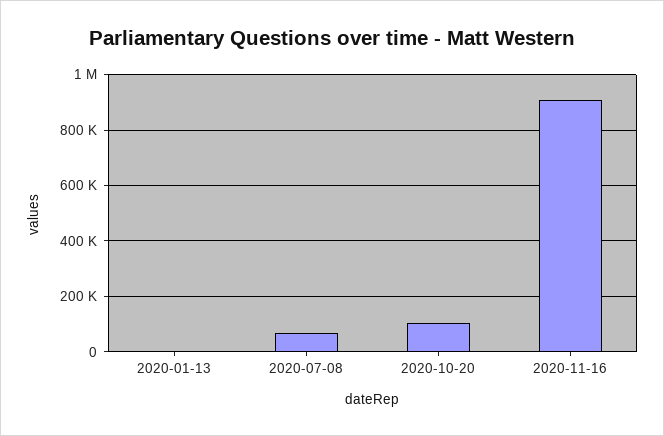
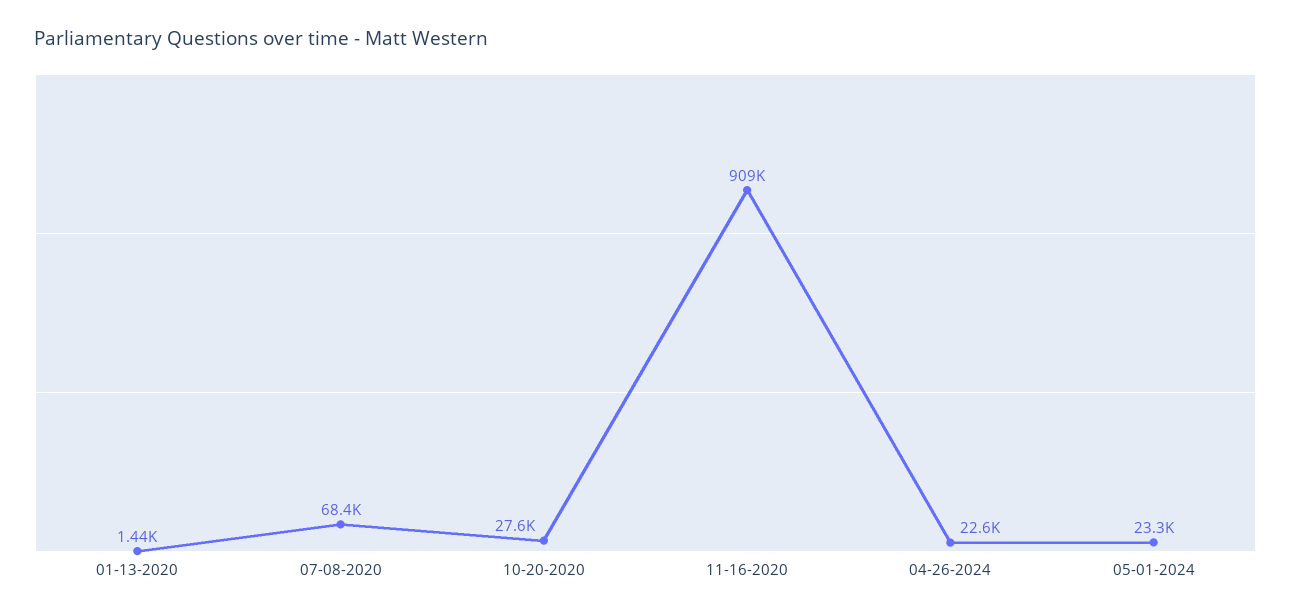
2020-10-20: 100000 -> 27600
04-26-2024: none -> 22600
05-01-2024: none -> 23300

